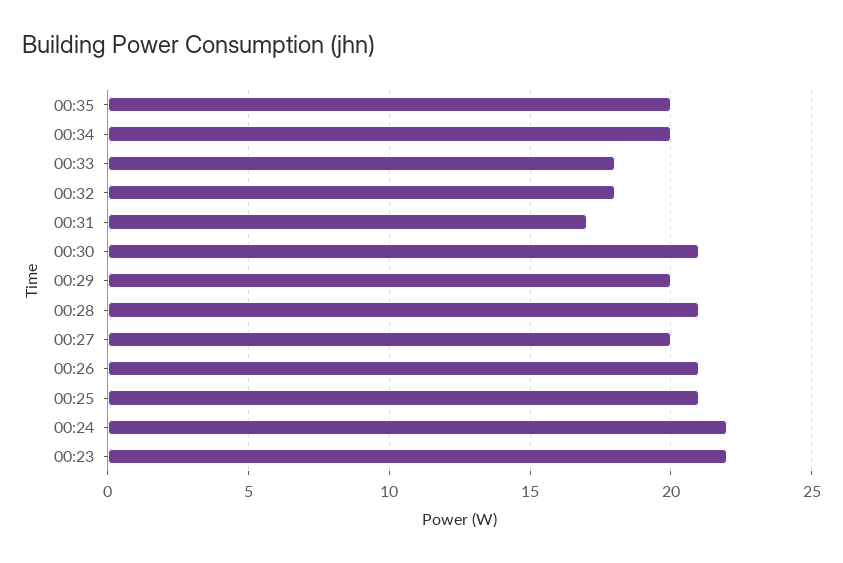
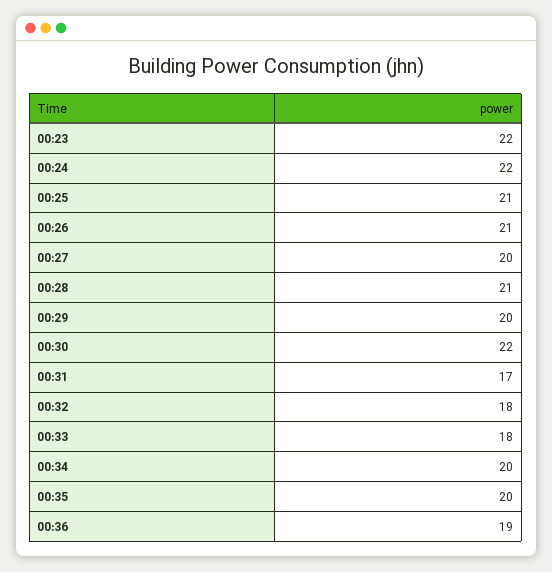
00:30: 21 -> 22
00:36: none -> 19

